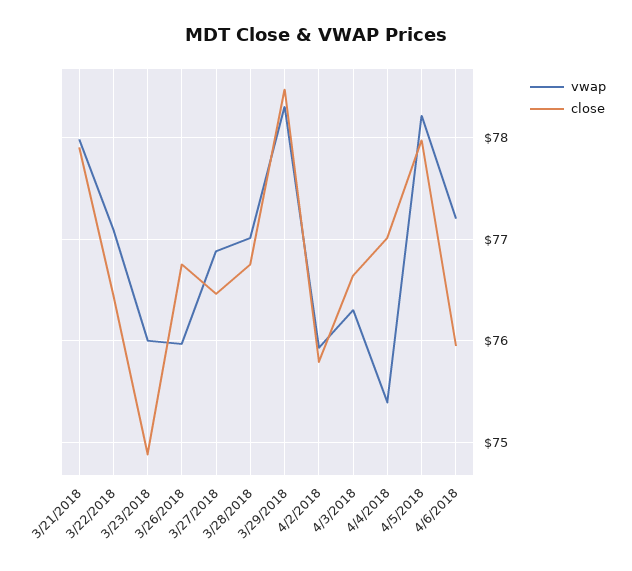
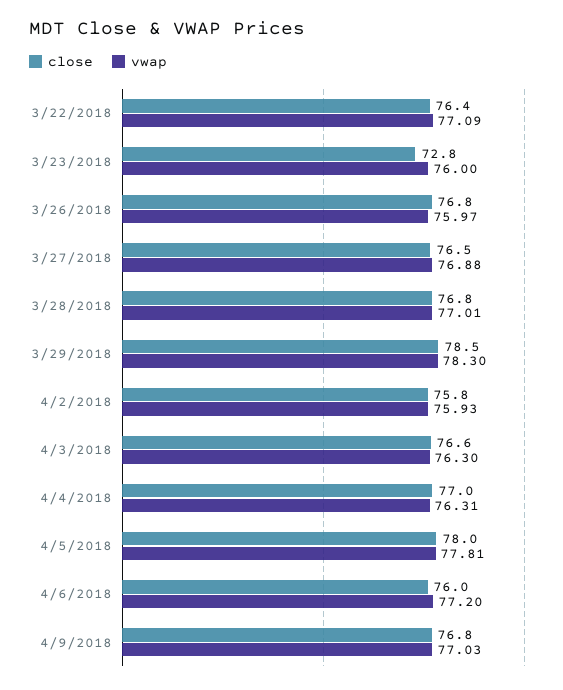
vwap, 3/21/2018: 78 -> none
close, 3/21/2018: 77.9 -> none
close, 3/23/2018: 74.9 -> 72.8
vwap, 4/4/2018: 75.4 -> 76.31
vwap, 4/5/2018: 78.2 -> 77.81
close, 4/9/2018: none -> 76.8
vwap, 4/9/2018: none -> 77.03

